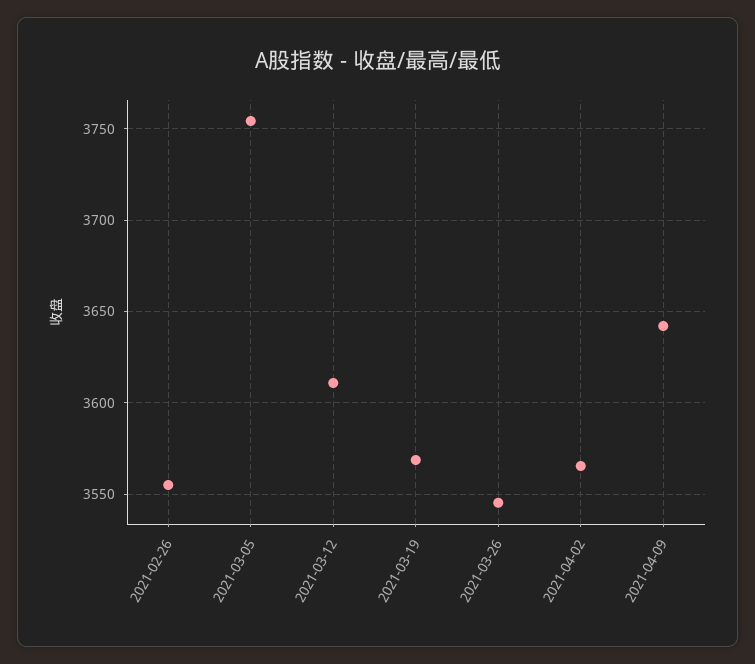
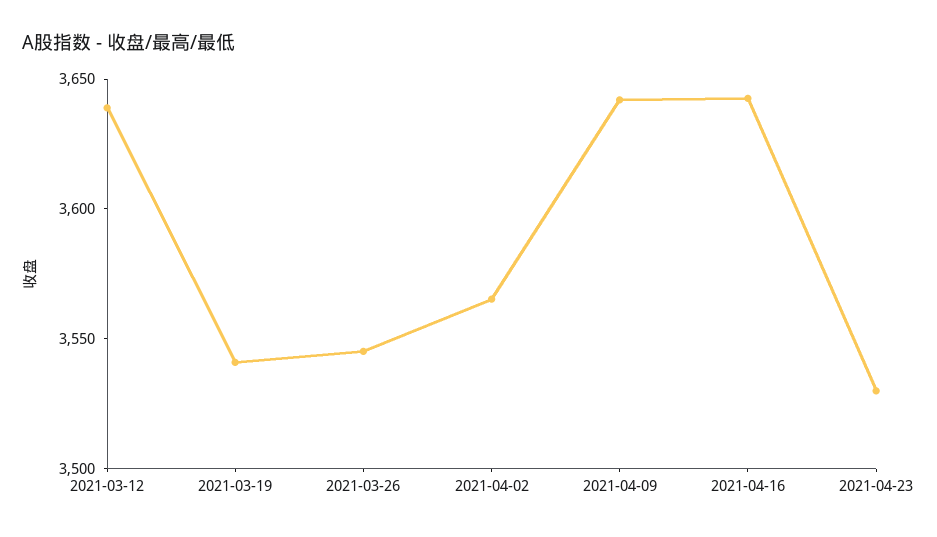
2021-02-26: 3555 -> none
2021-03-05: 3755 -> none
2021-03-12: 3610 -> 3640
2021-03-19: 3570 -> 3540
2021-04-16: none -> 3640
2021-04-23: none -> 3530

